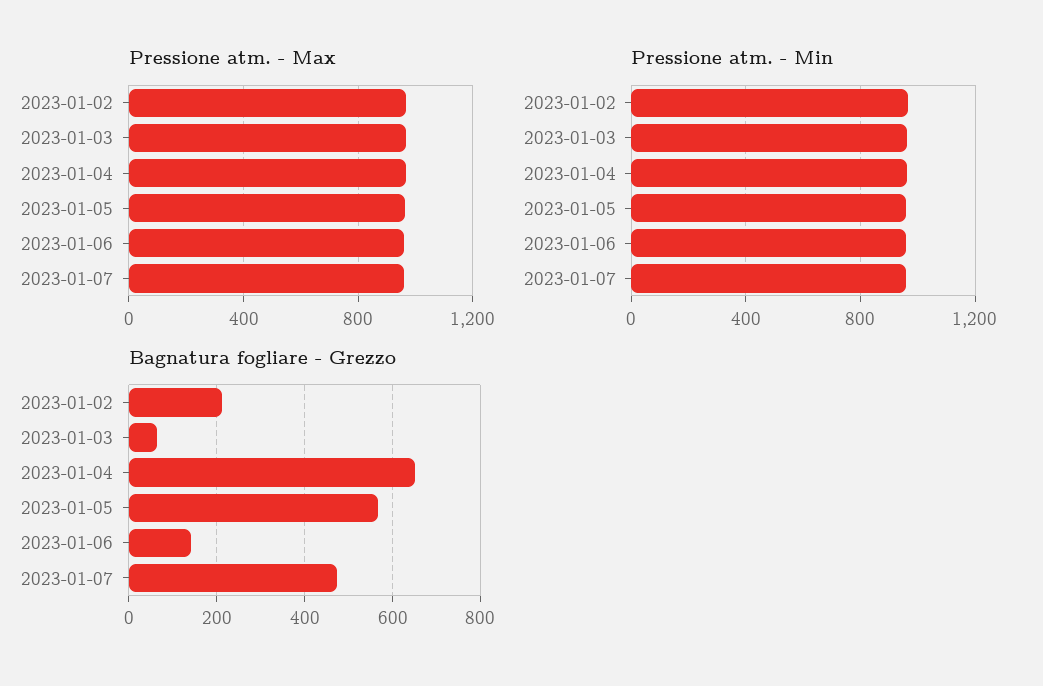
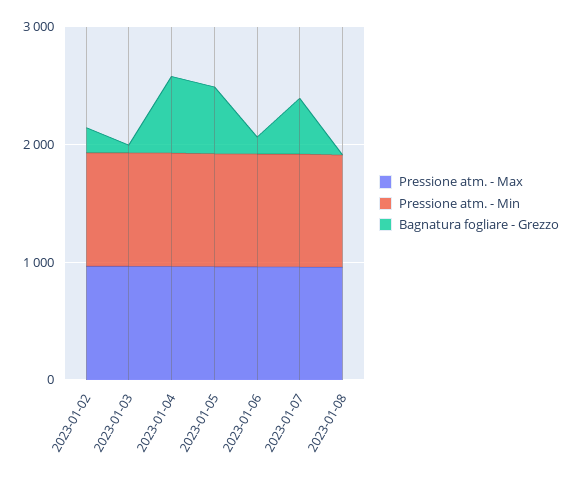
Pressione atm. - Max, 2023-01-08: none -> 1000
Pressione atm. - Min, 2023-01-08: none -> 1000
Bagnatura fogliare - Grezzo, 2023-01-08: none -> 0

